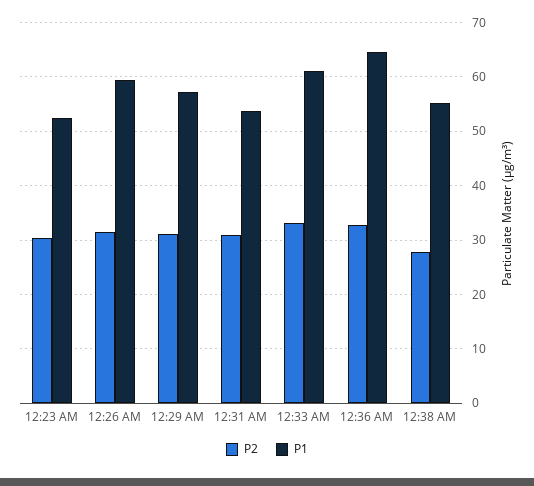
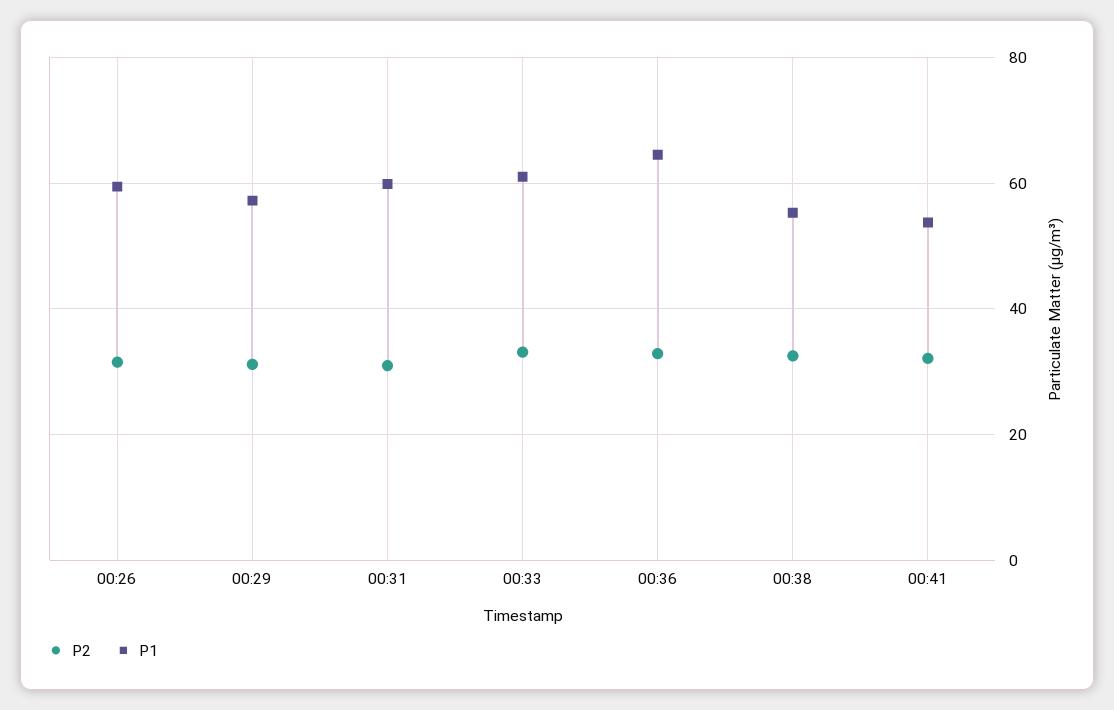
P2, 12:23 AM: 30 -> none
P1, 12:23 AM: 52 -> none
P1, 12:31 AM: 54 -> 60
P2, 12:38 AM: 28 -> 32
P2, 00:41: none -> 32
P1, 00:41: none -> 54

